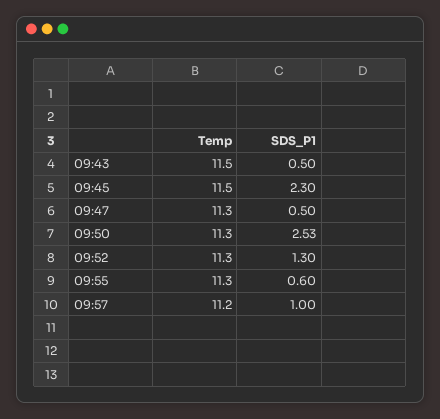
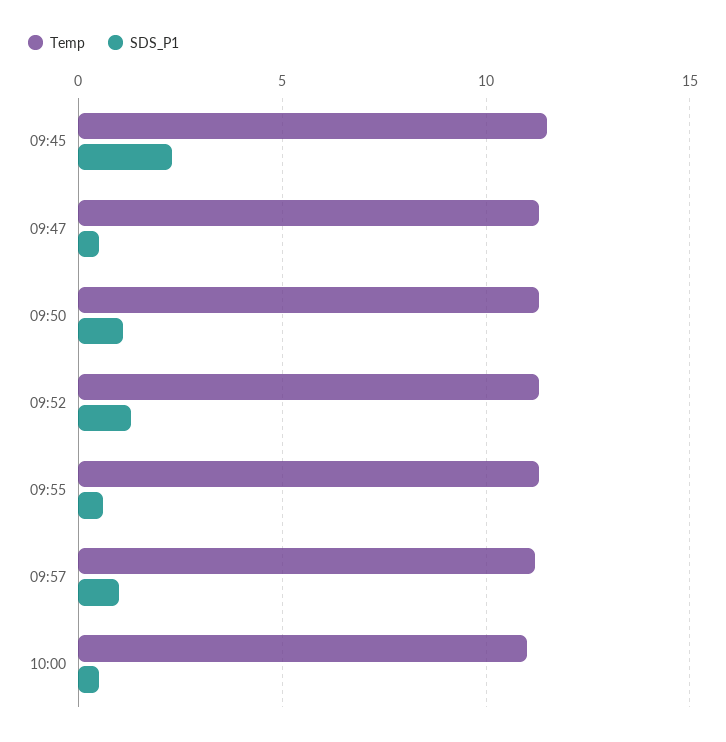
Temp, 09:43: 11.5 -> none
SDS_P1, 09:43: 0.5 -> none
SDS_P1, 09:50: 2.53 -> 1
Temp, 10:00: none -> 11
SDS_P1, 10:00: none -> 0.5

